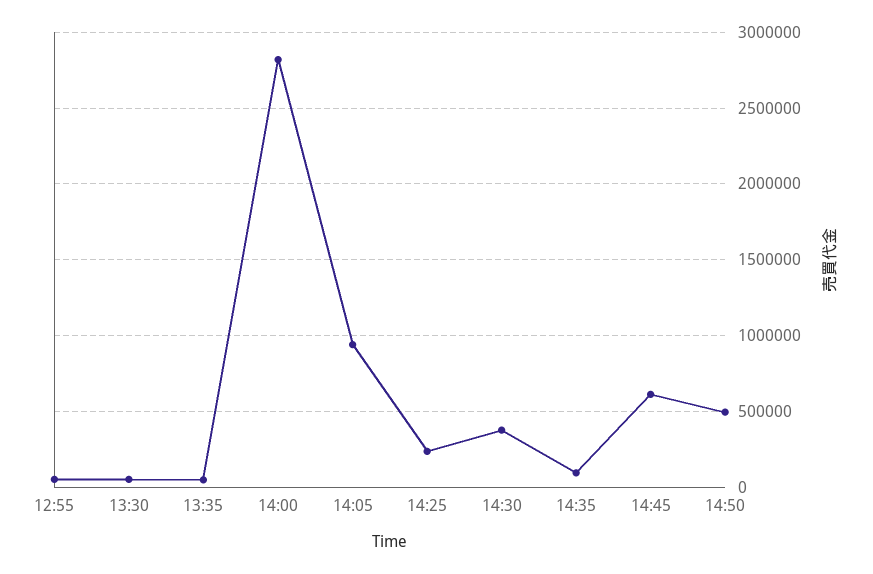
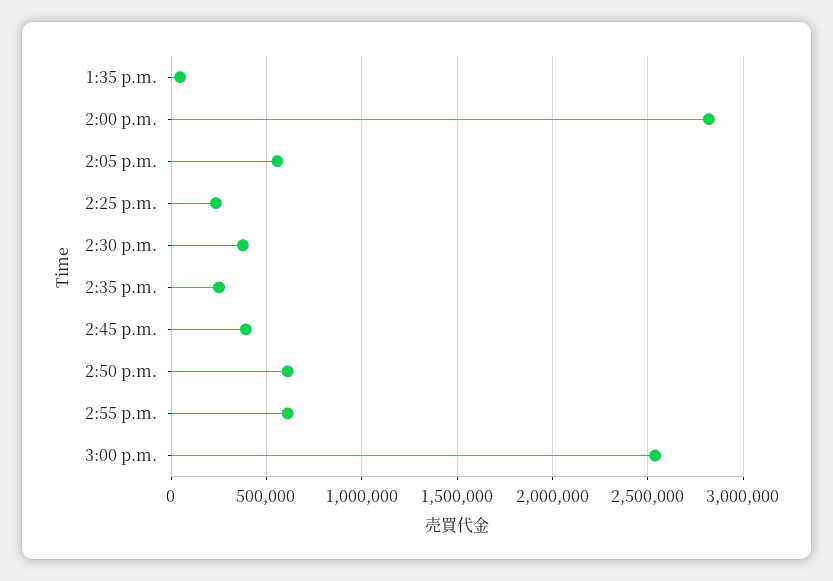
12:55: 50000 -> none
13:30: 50000 -> none
14:05: 950000 -> 550000
14:35: 100000 -> 250000
14:45: 600000 -> 400000
14:50: 500000 -> 600000
2:55 p.m.: none -> 600000
3:00 p.m.: none -> 2550000

